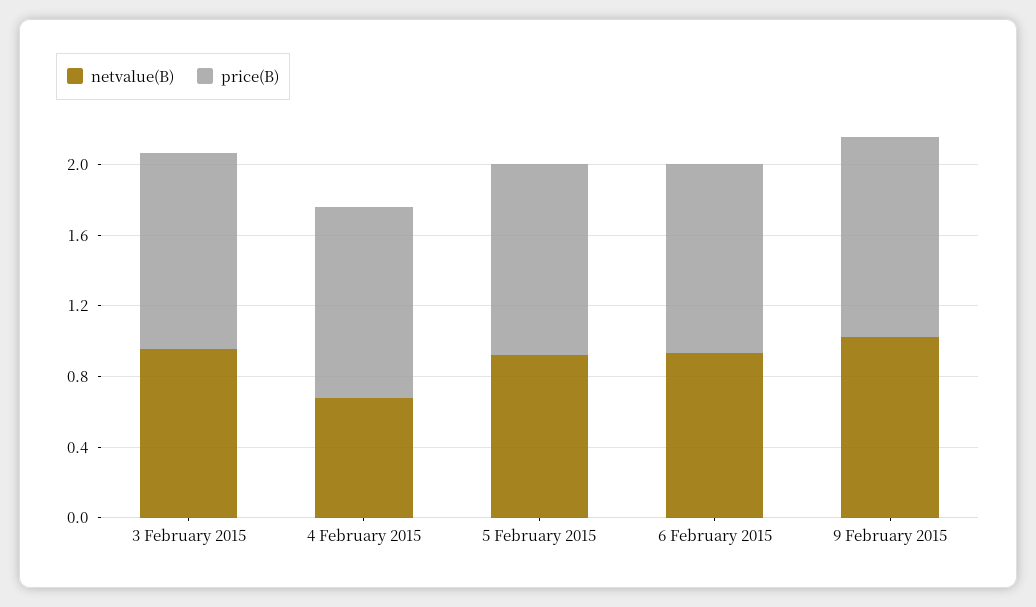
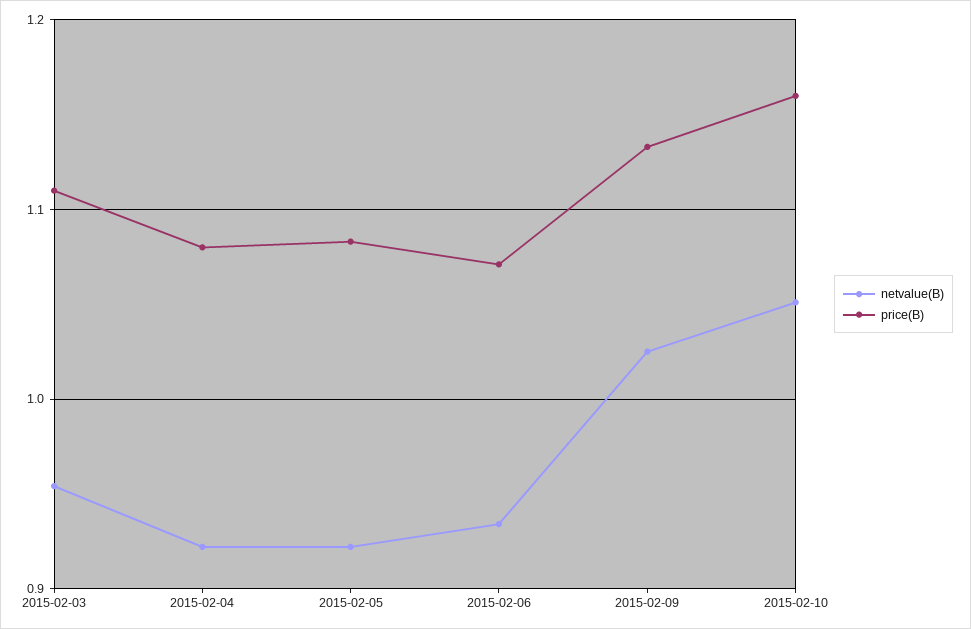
netvalue(B), 4 February 2015: 0.7 -> 0.92
netvalue(B), 2015-02-10: none -> 1.05
price(B), 2015-02-10: none -> 1.16

